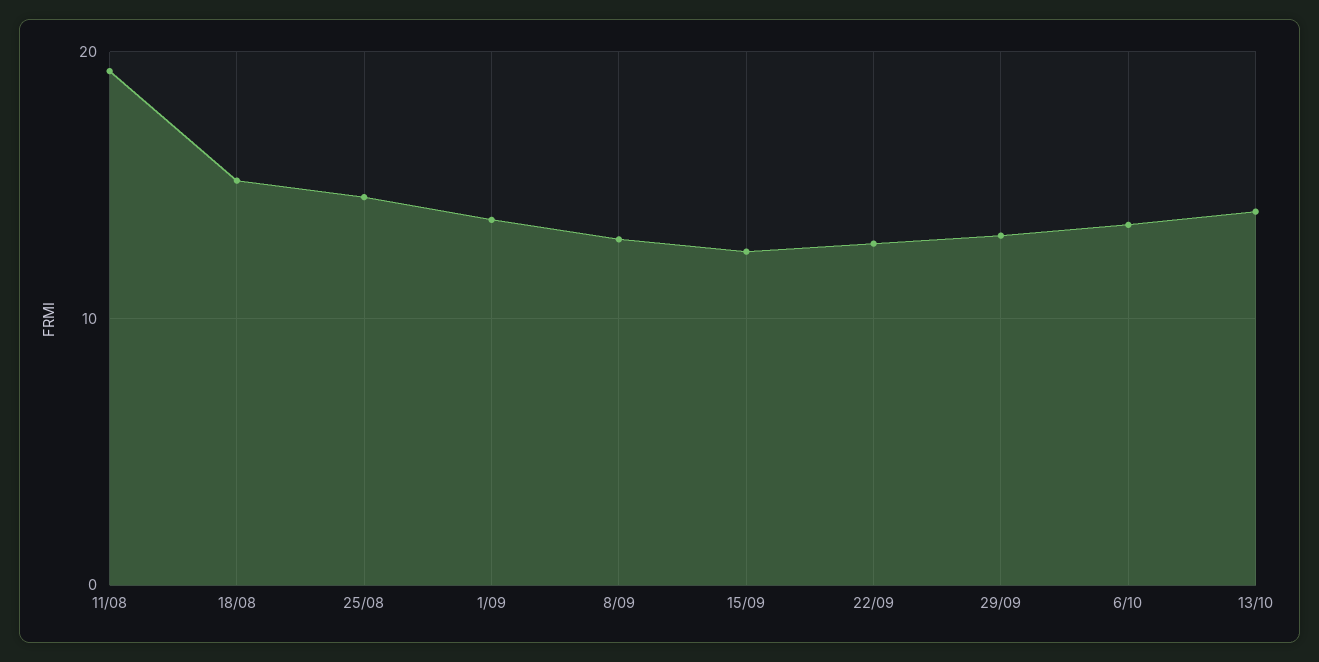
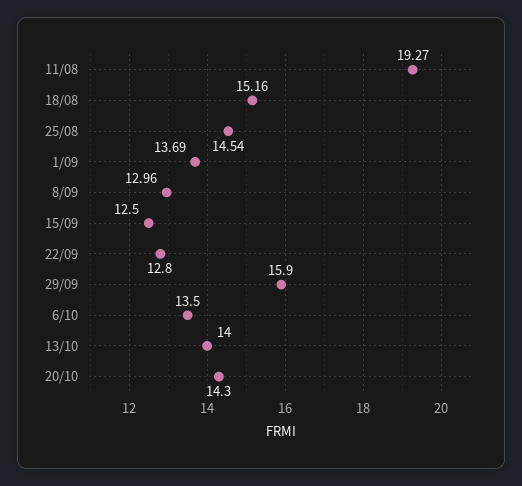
29/09: 13 -> 15.9
20/10: none -> 14.3

